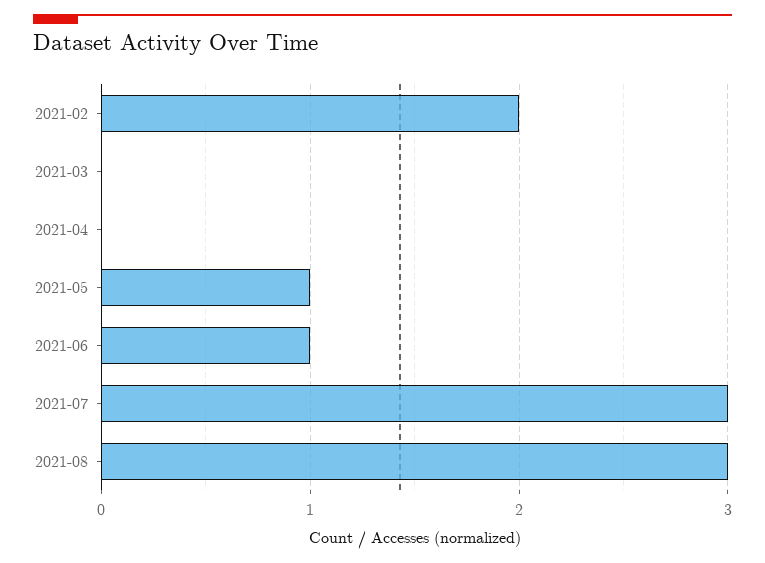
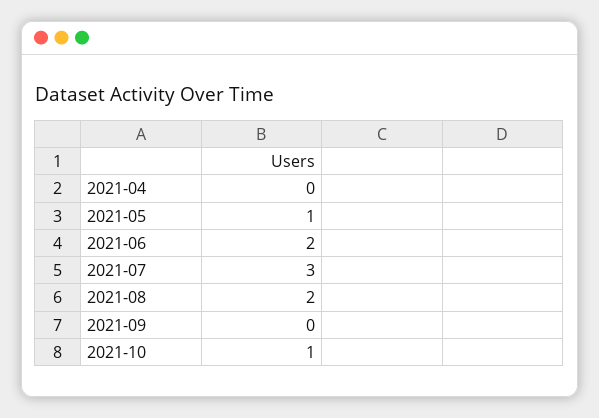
2021-02: 2 -> none
2021-03: 0 -> none
2021-06: 1 -> 2
2021-08: 3 -> 2
2021-09: none -> 0
2021-10: none -> 1

